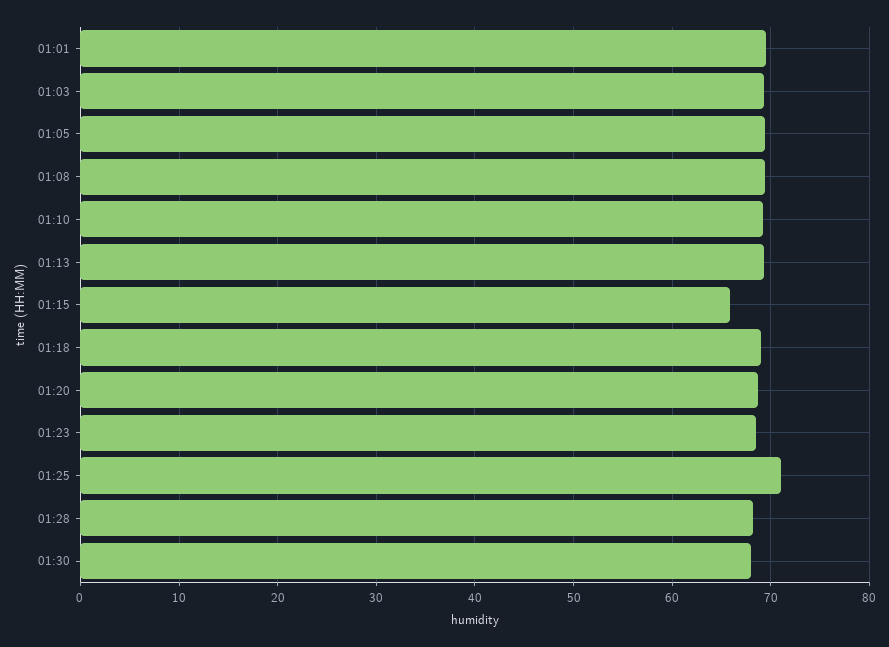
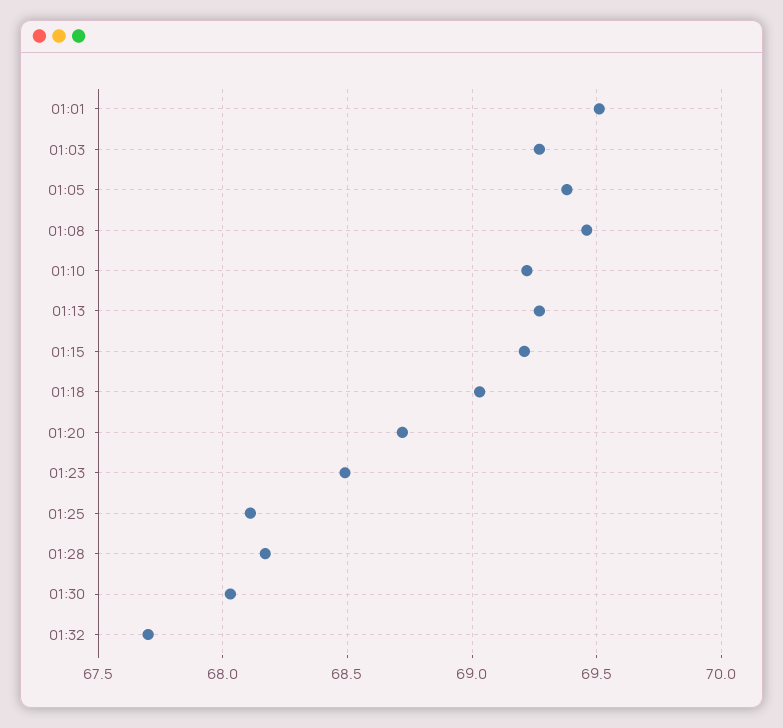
01:15: 66 -> 69.2
01:25: 71 -> 68.1
01:32: none -> 67.7

